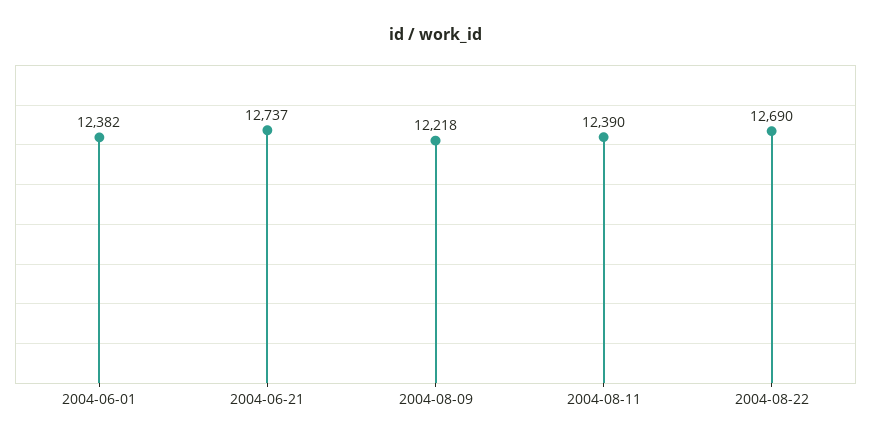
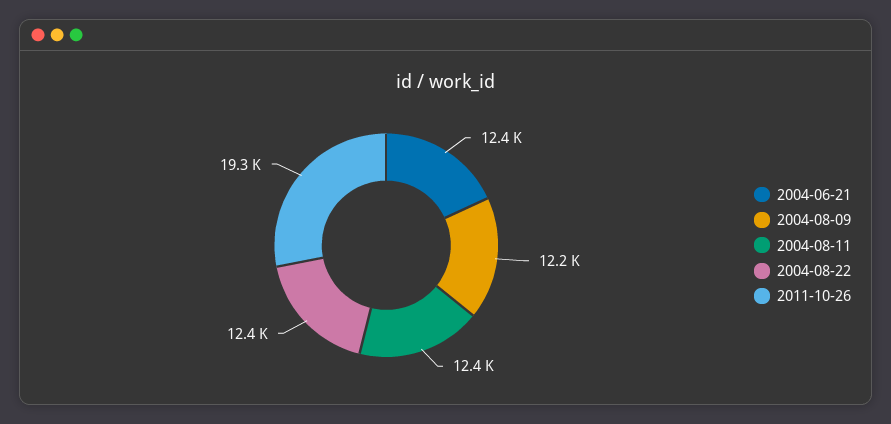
2004-06-01: 12382 -> none
2004-06-21: 12737 -> 12400
2004-08-22: 12690 -> 12400
2011-10-26: none -> 19300

